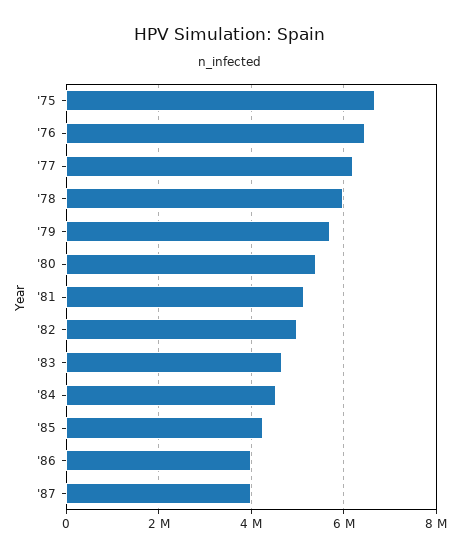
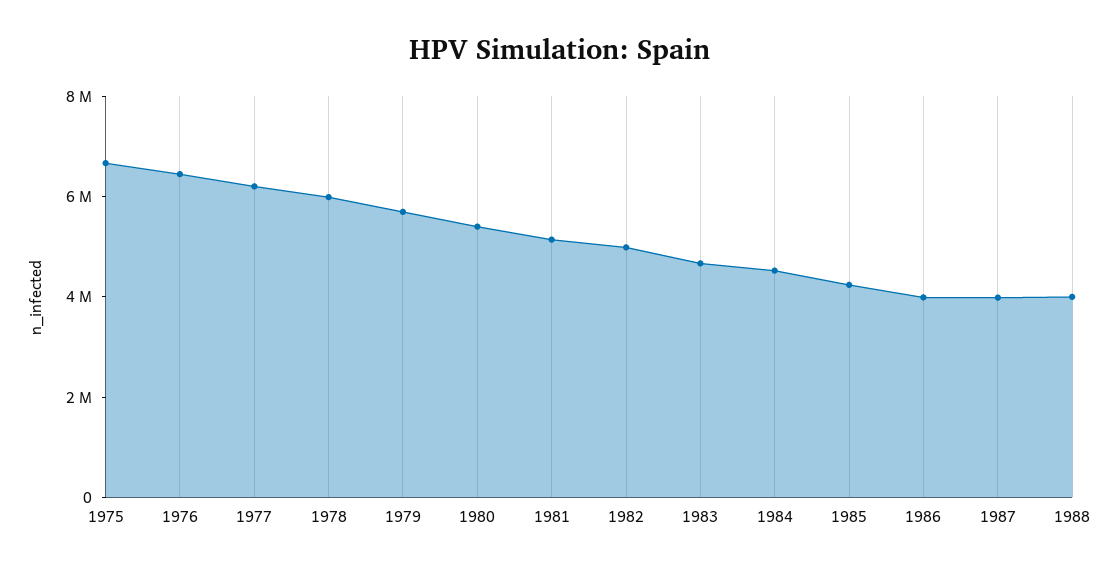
1988: none -> 4000000

